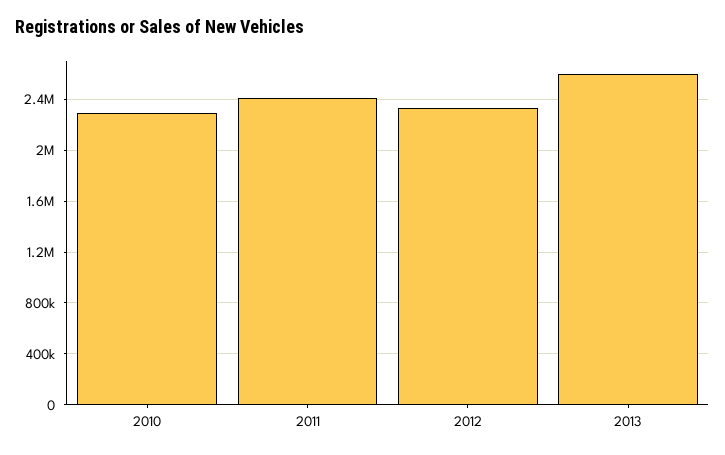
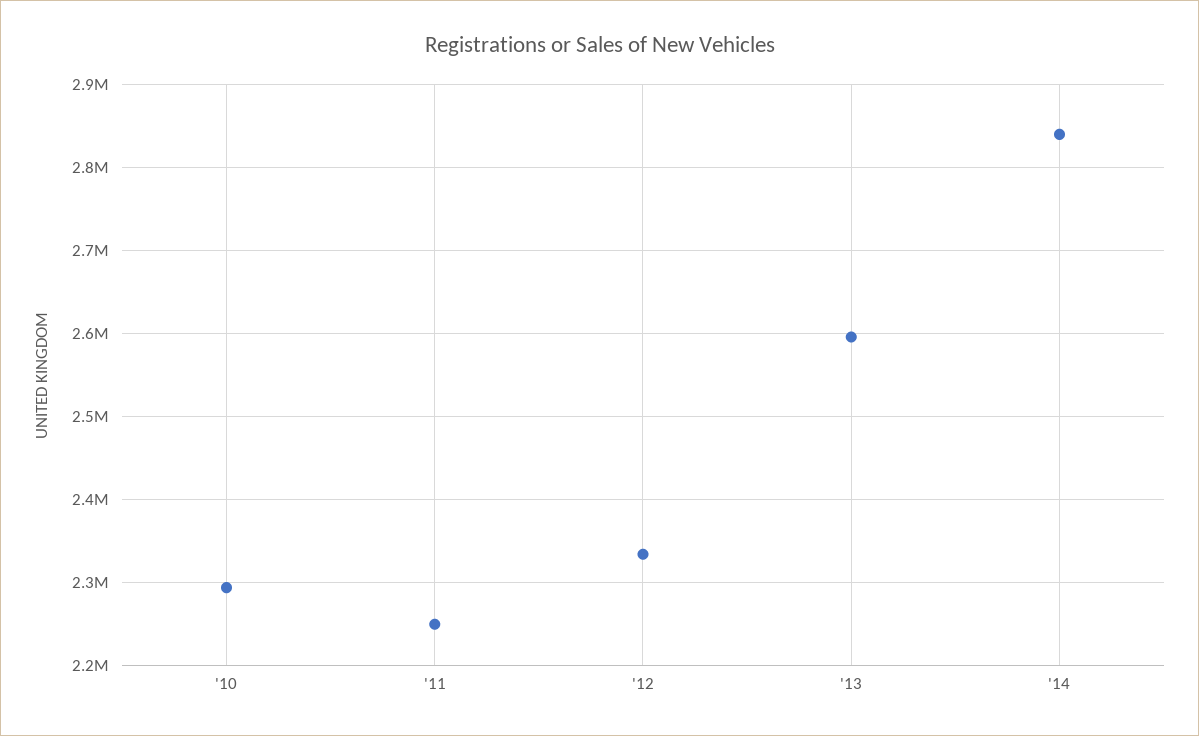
2011: 2400000 -> 2250000
'14: none -> 2840000

